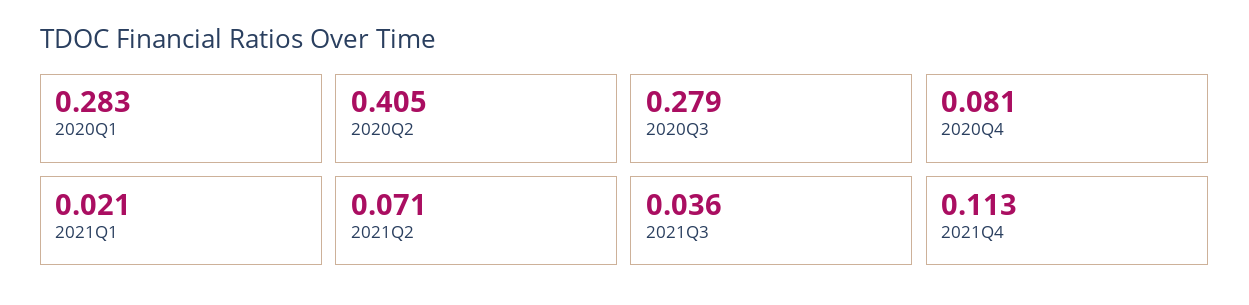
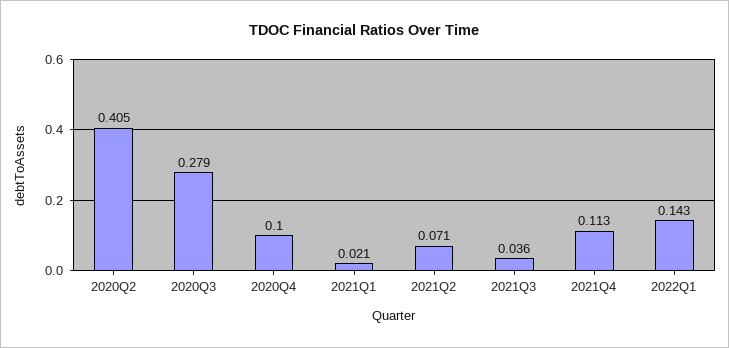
2020Q1: 0.283 -> none
2020Q4: 0.081 -> 0.1
2022Q1: none -> 0.143

